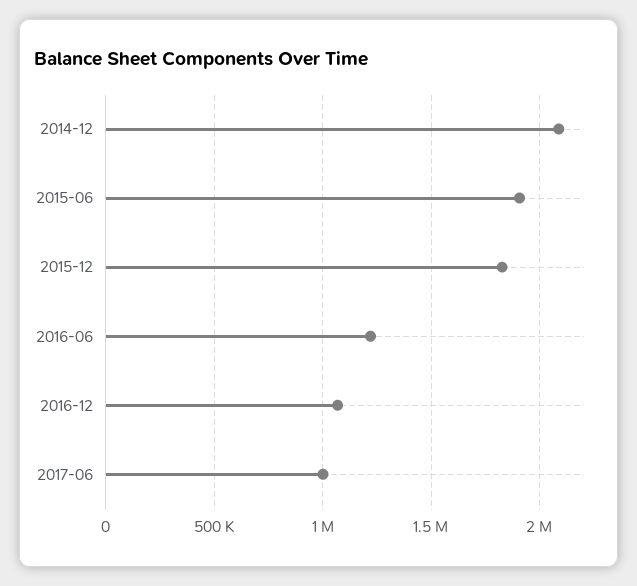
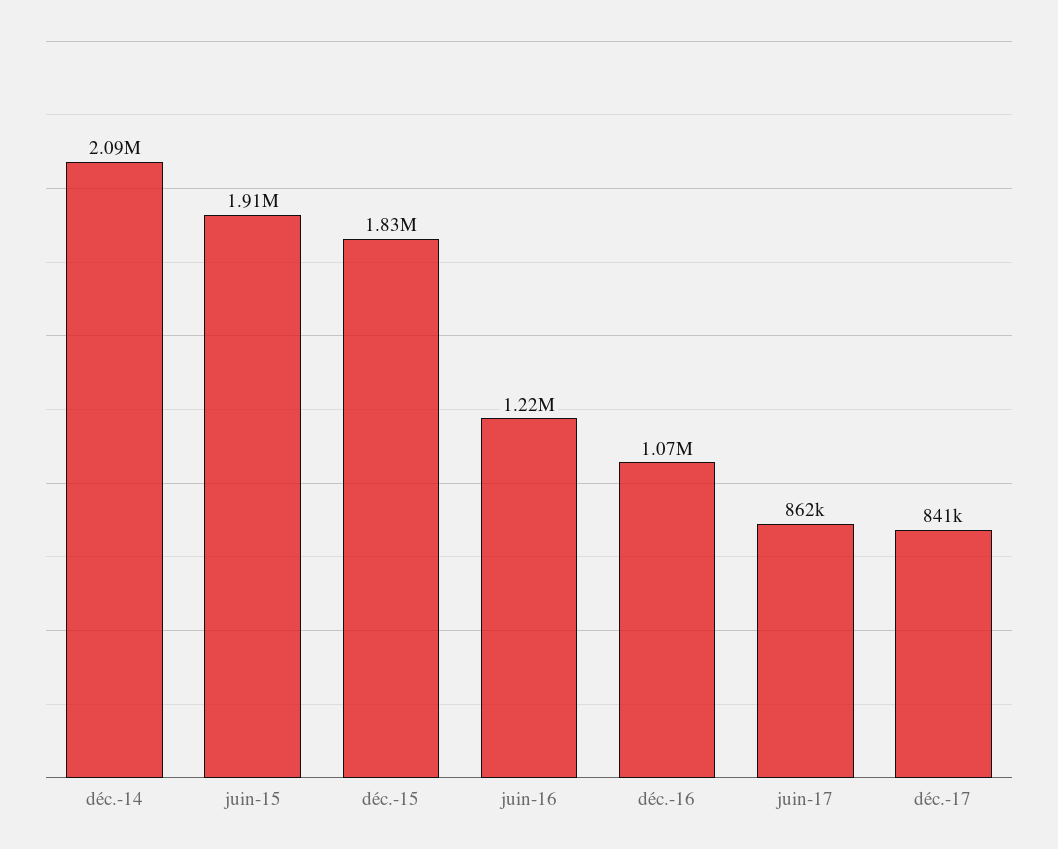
2017-06: 1000000 -> 862000
déc.-17: none -> 841000

